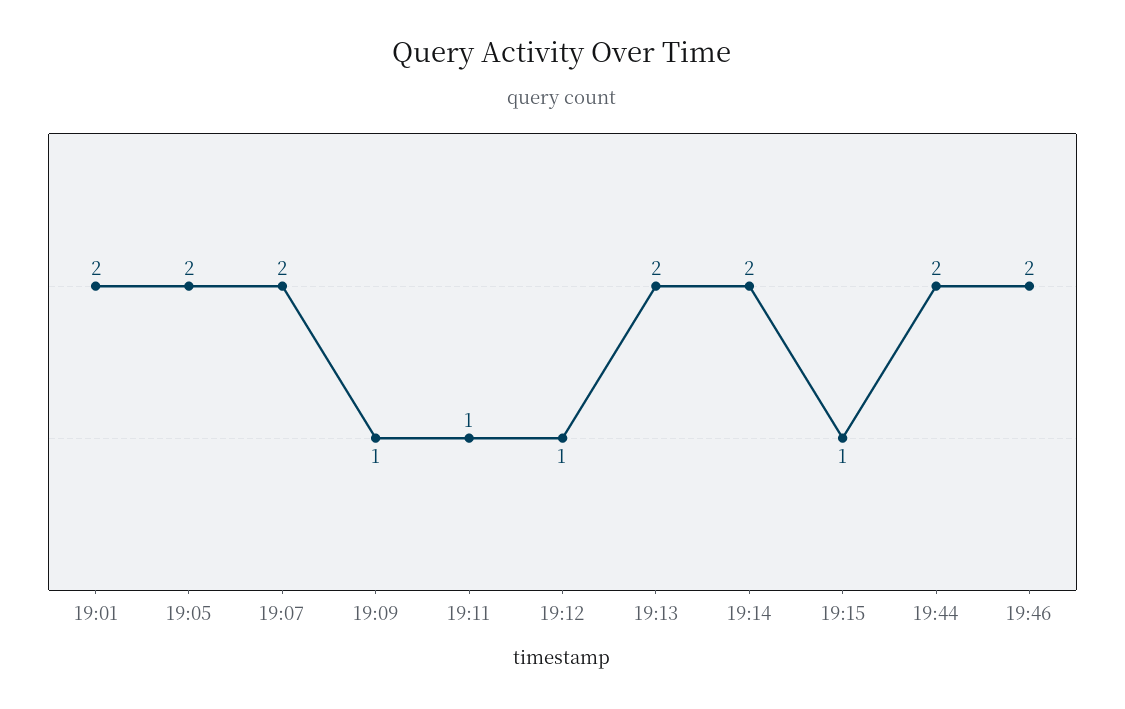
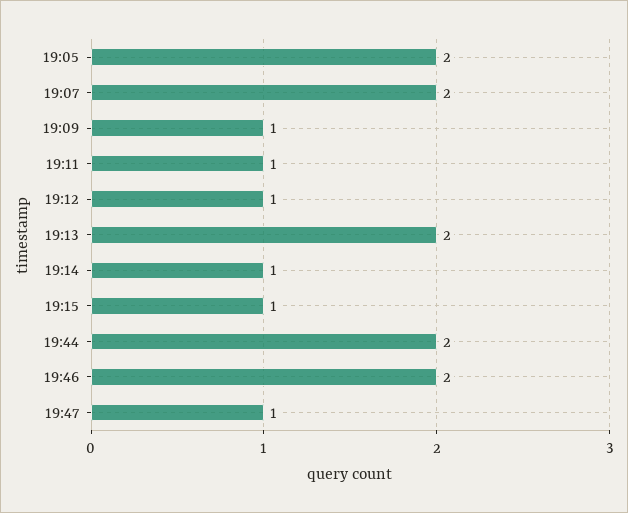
19:01: 2 -> none
19:14: 2 -> 1
19:47: none -> 1

